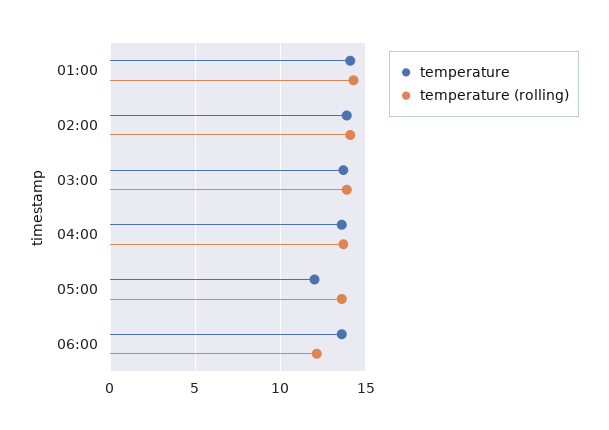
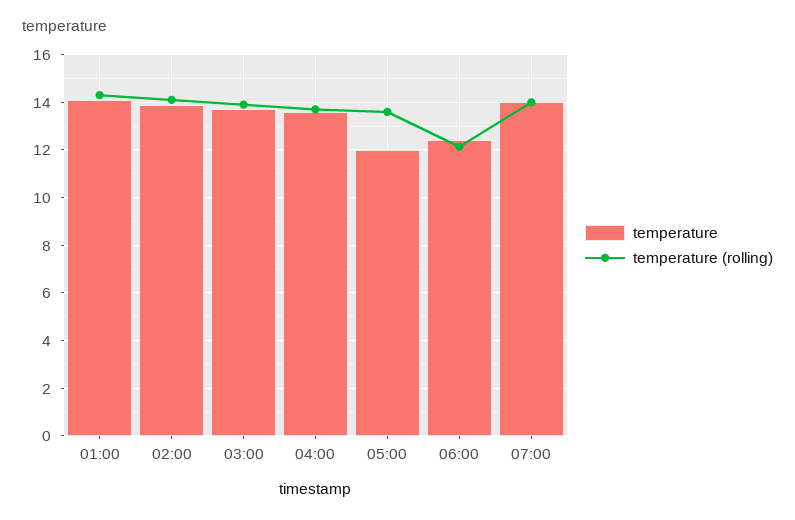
temperature, 06:00: 13.5 -> 12.5
temperature, 07:00: none -> 14
temperature (rolling), 07:00: none -> 14

